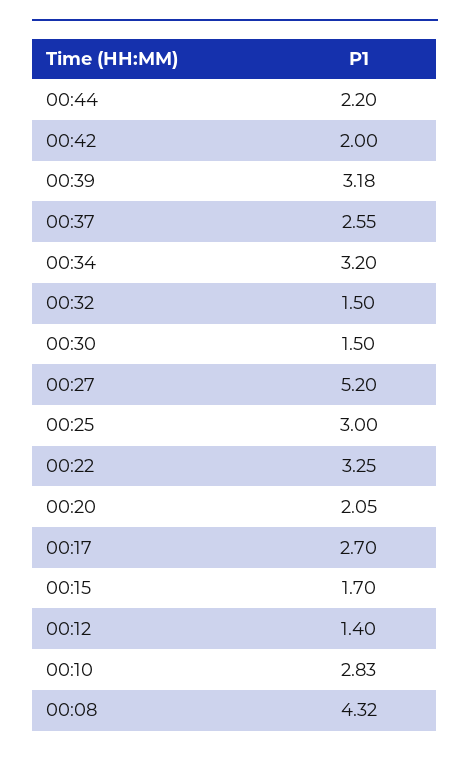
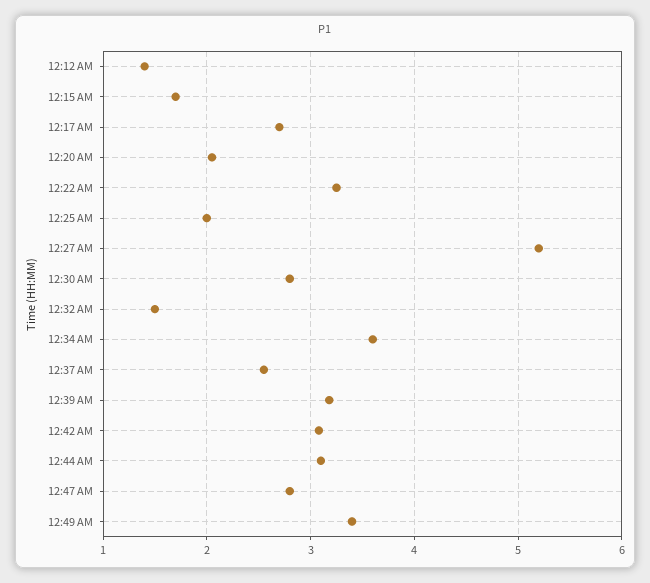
00:44: 2.2 -> 3.1
00:42: 2 -> 3.1
00:34: 3.2 -> 3.6
00:30: 1.5 -> 2.8
00:25: 3 -> 2
00:10: 2.83 -> none
00:08: 4.32 -> none
12:47 AM: none -> 2.8
12:49 AM: none -> 3.4

